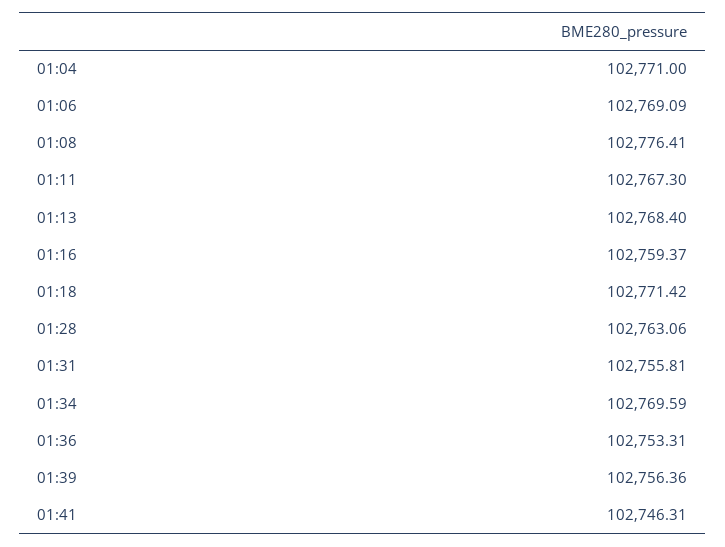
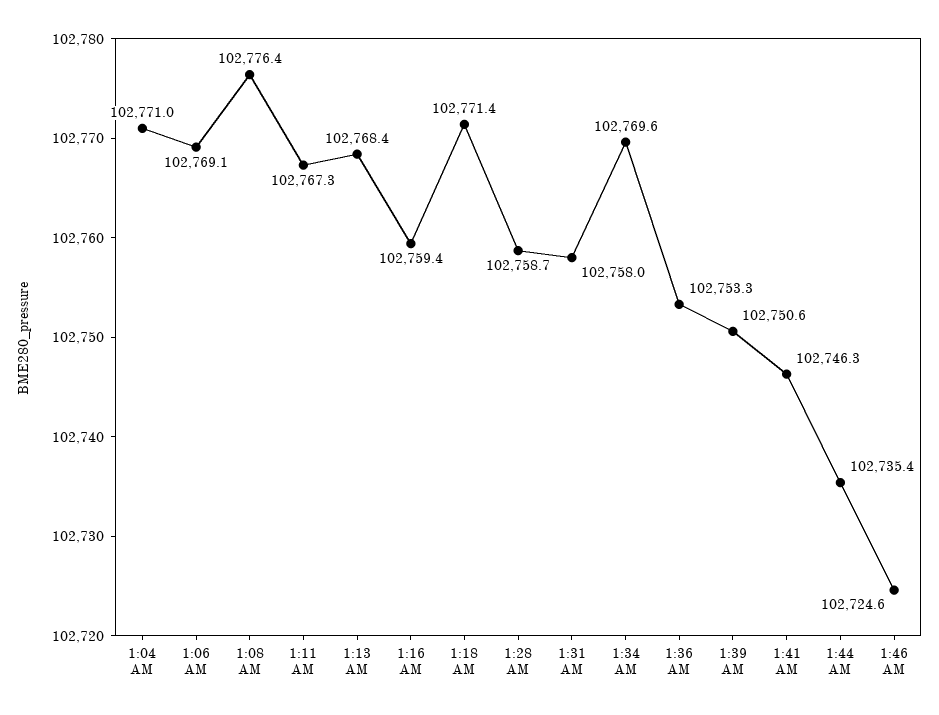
01:28: 102763.06 -> 102758.7
01:31: 102755.81 -> 102758
01:39: 102756.36 -> 102750.6
1:44 AM: none -> 102735.4
1:46 AM: none -> 102724.6

